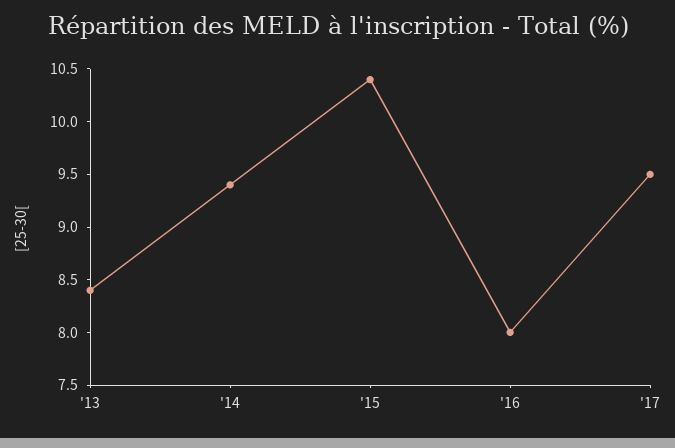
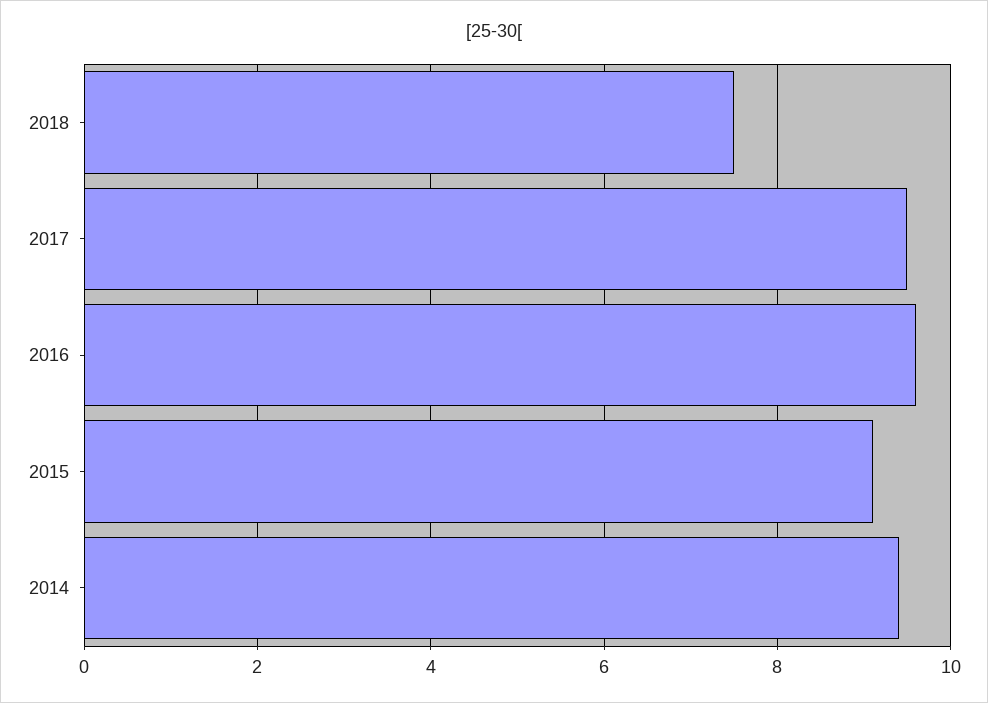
'13: 8.4 -> none
'15: 10.4 -> 9
'16: 8 -> 9.5
2018: none -> 7.5

